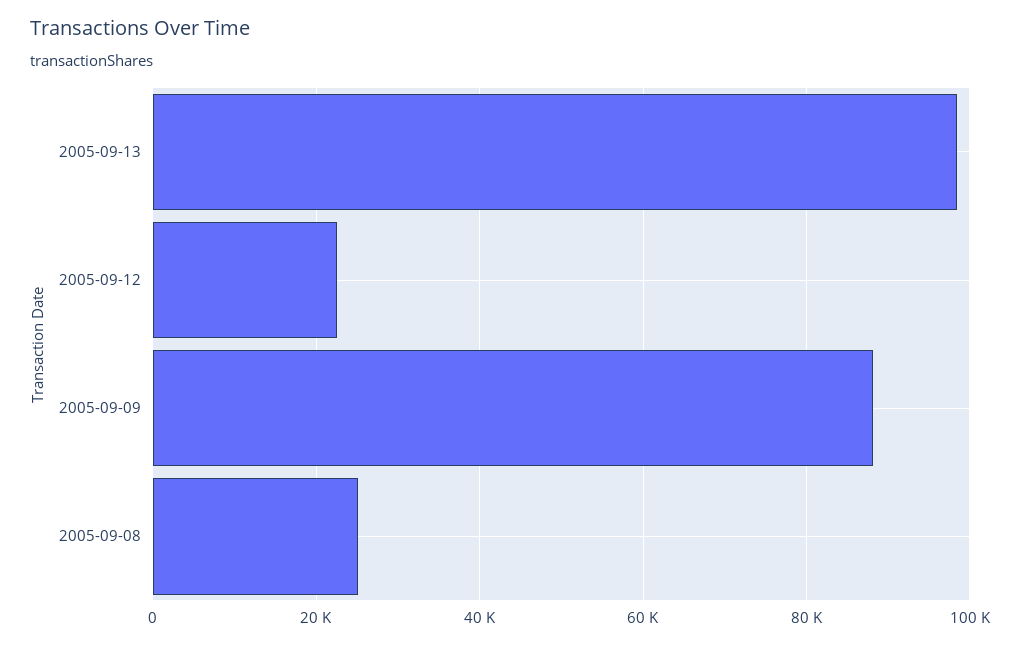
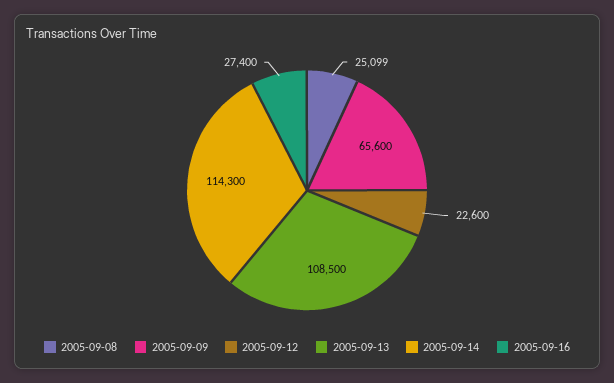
2005-09-13: 98000 -> 108500
2005-09-09: 88000 -> 65600
2005-09-14: none -> 114300
2005-09-16: none -> 27400

